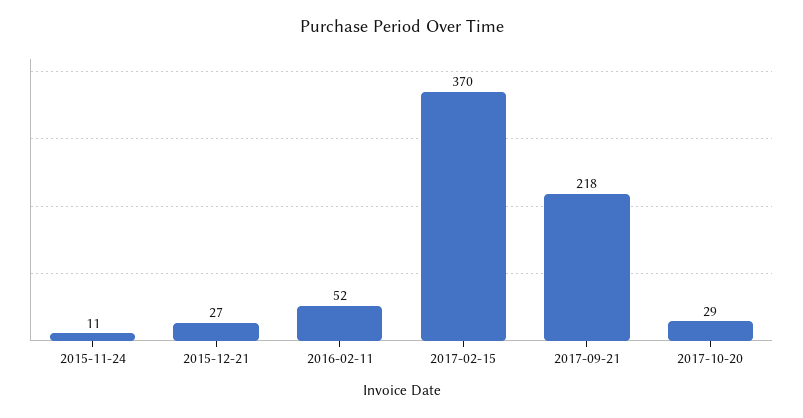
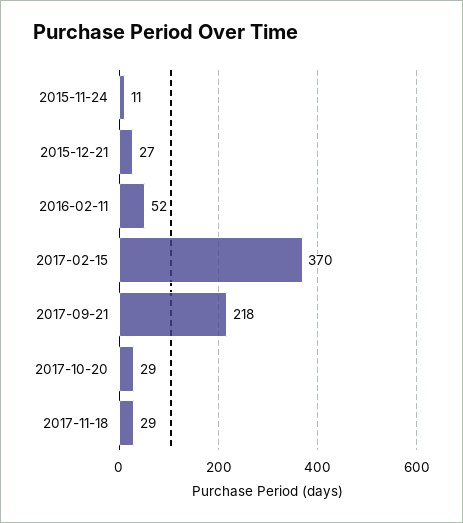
2017-11-18: none -> 29

